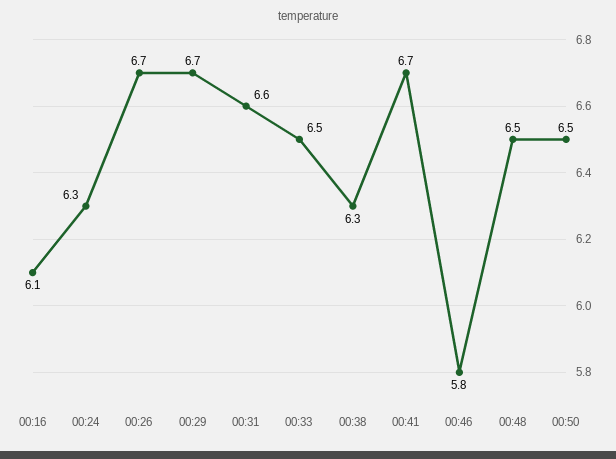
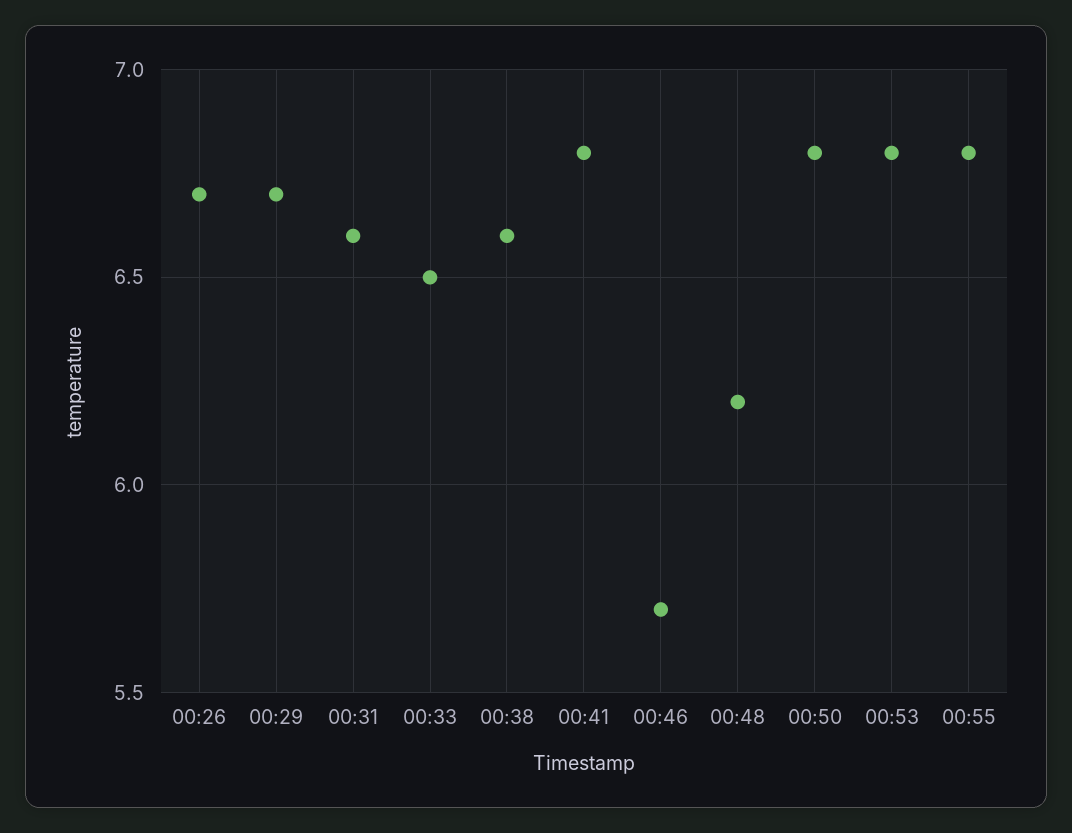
00:16: 6.1 -> none
00:24: 6.3 -> none
00:38: 6.3 -> 6.6
00:41: 6.7 -> 6.8
00:46: 5.8 -> 5.7
00:48: 6.5 -> 6.2
00:50: 6.5 -> 6.8
00:53: none -> 6.8
00:55: none -> 6.8

